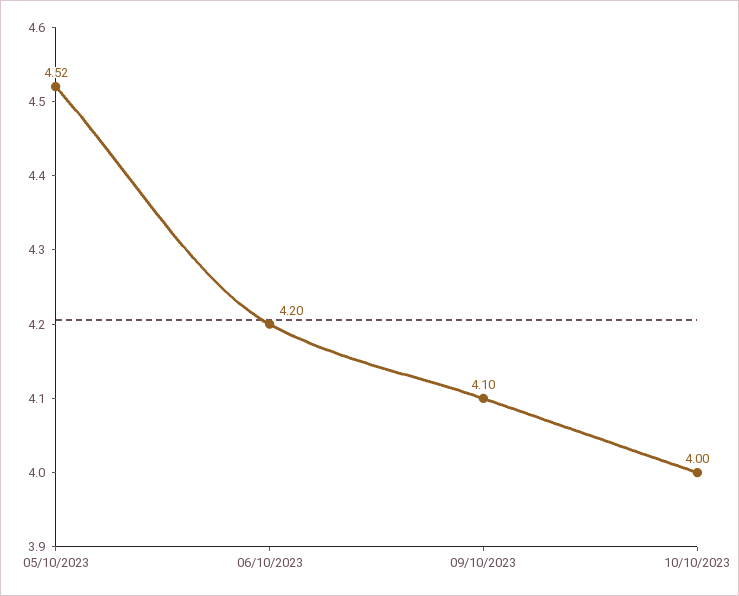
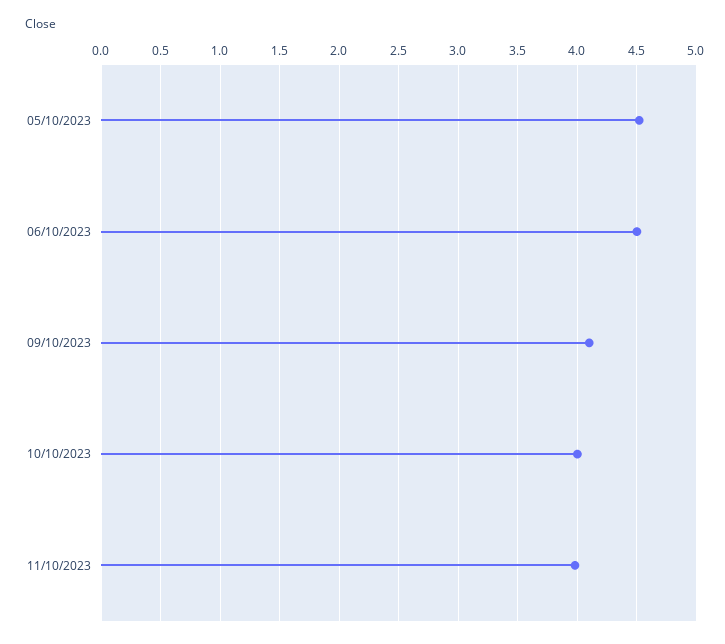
06/10/2023: 4.2 -> 4.5
11/10/2023: none -> 4

